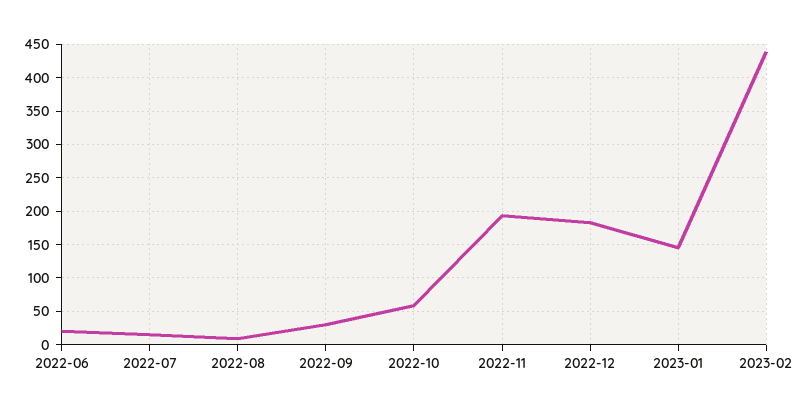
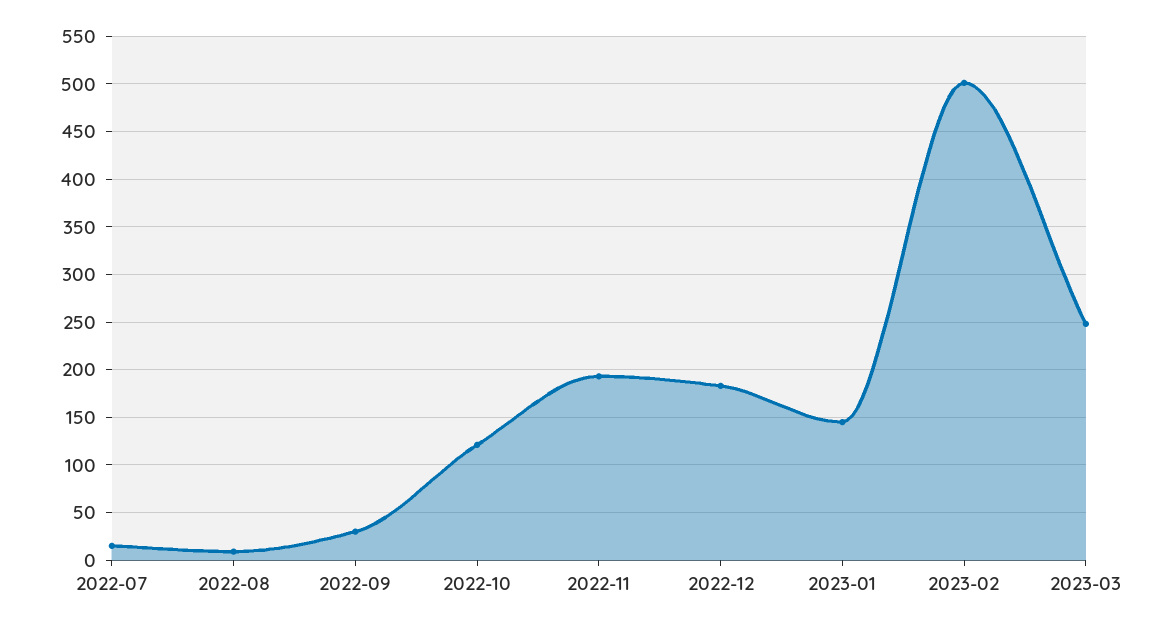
2022-06: 20 -> none
2022-10: 60 -> 120
2023-02: 440 -> 500
2023-03: none -> 250

